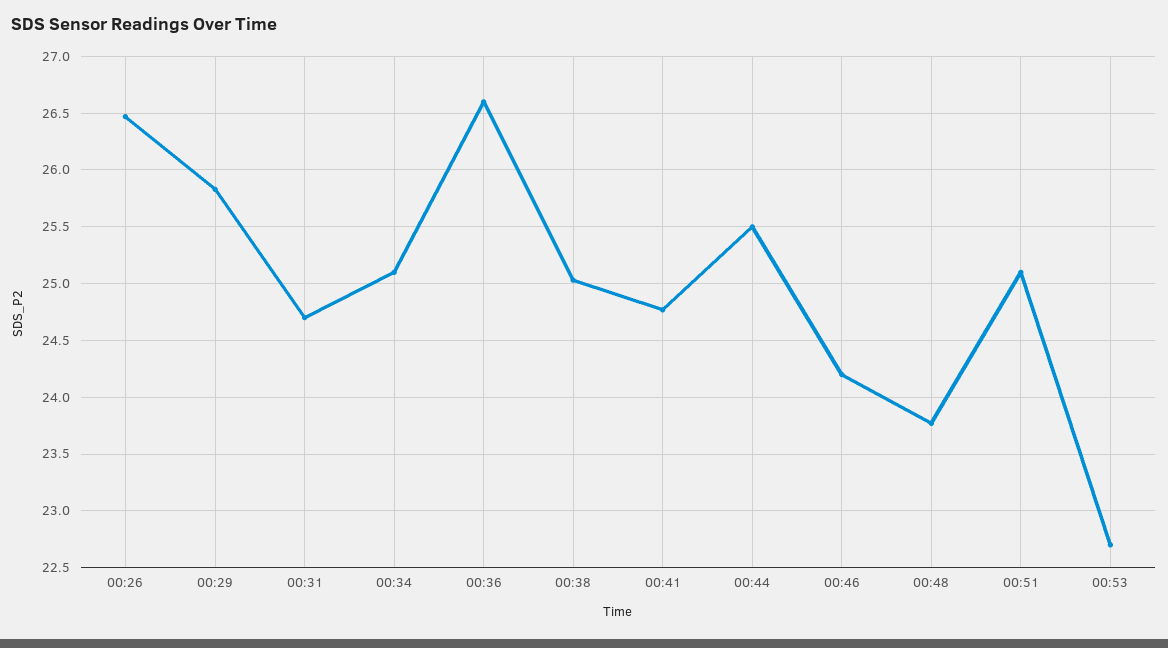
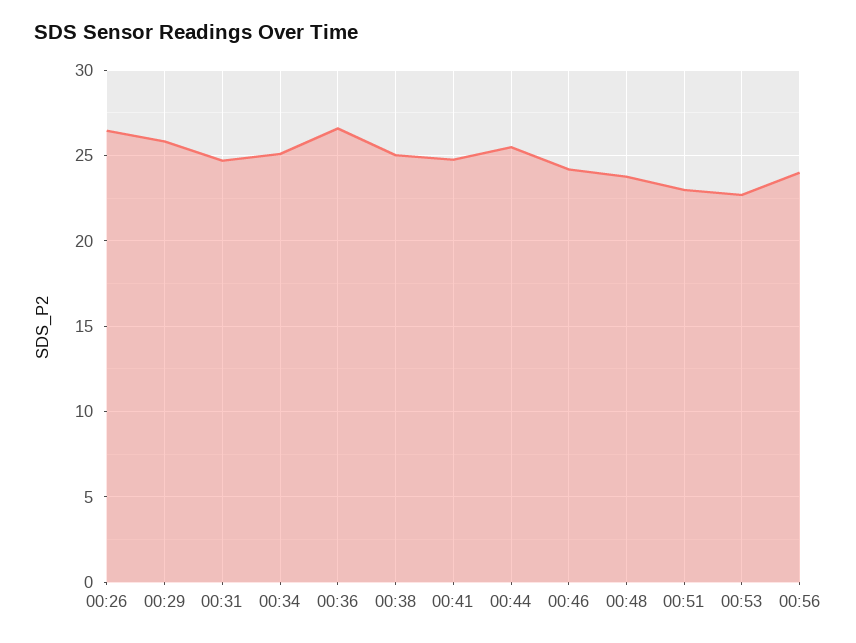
00:51: 25.1 -> 23
00:56: none -> 24

